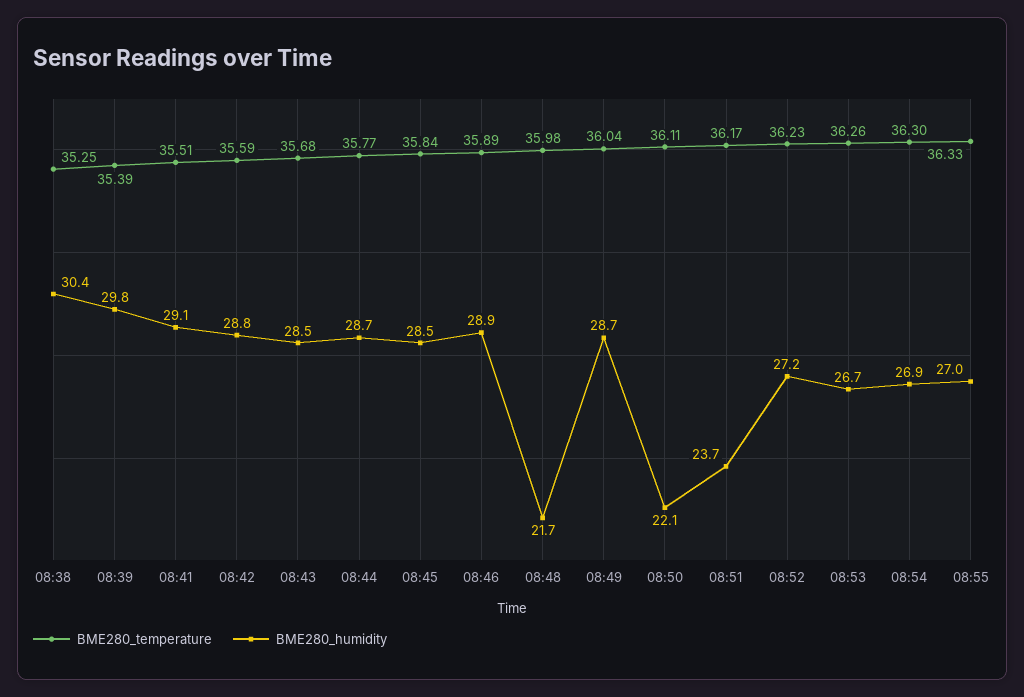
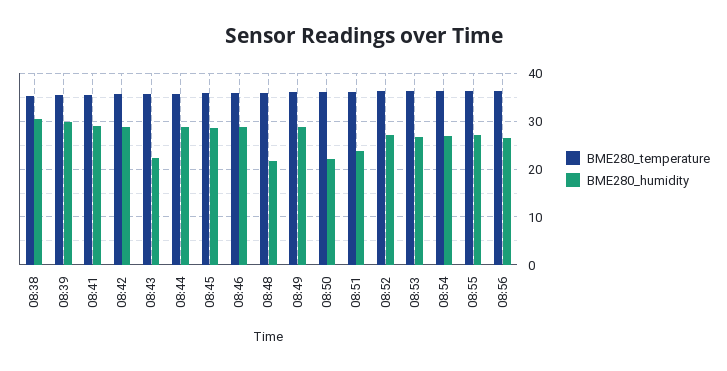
BME280_humidity, 08:43: 28.5 -> 22
BME280_temperature, 08:56: none -> 36
BME280_humidity, 08:56: none -> 26

